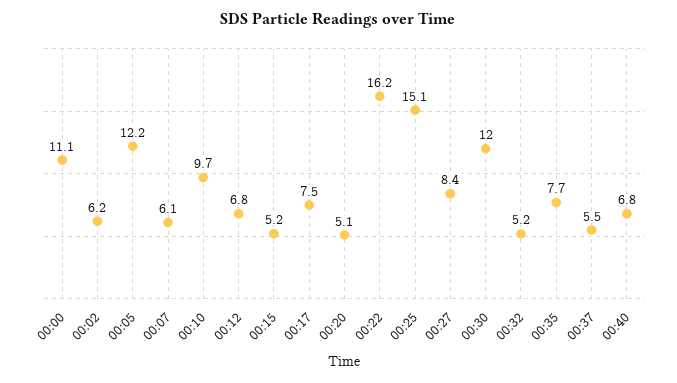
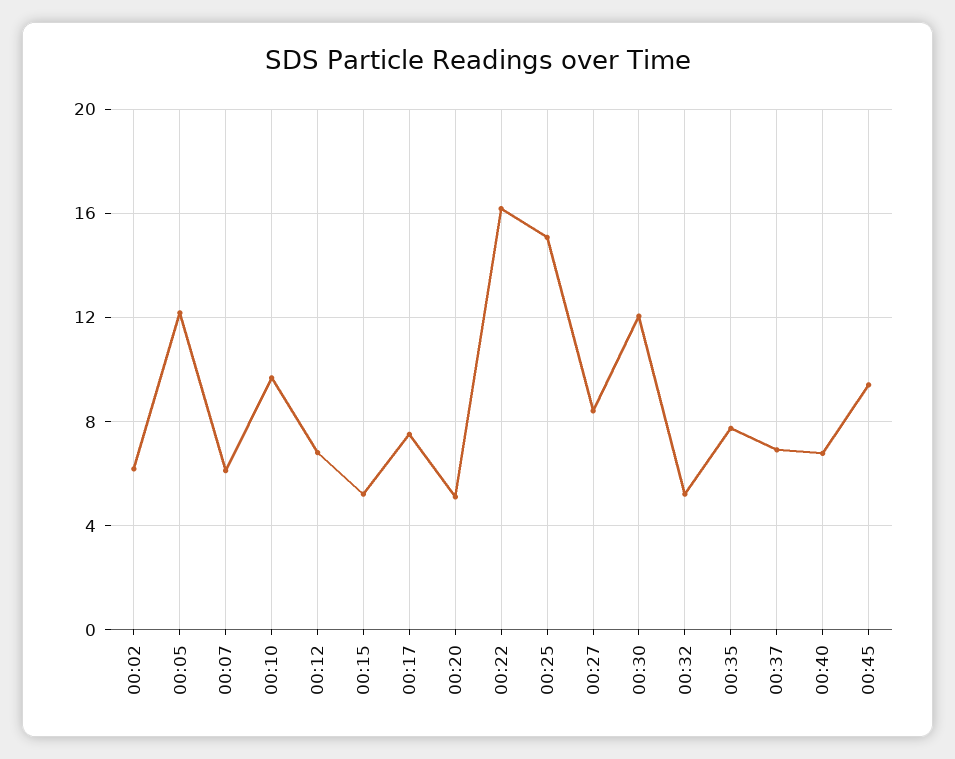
00:00: 11.1 -> none
00:37: 5.5 -> 7
00:45: none -> 9.5

